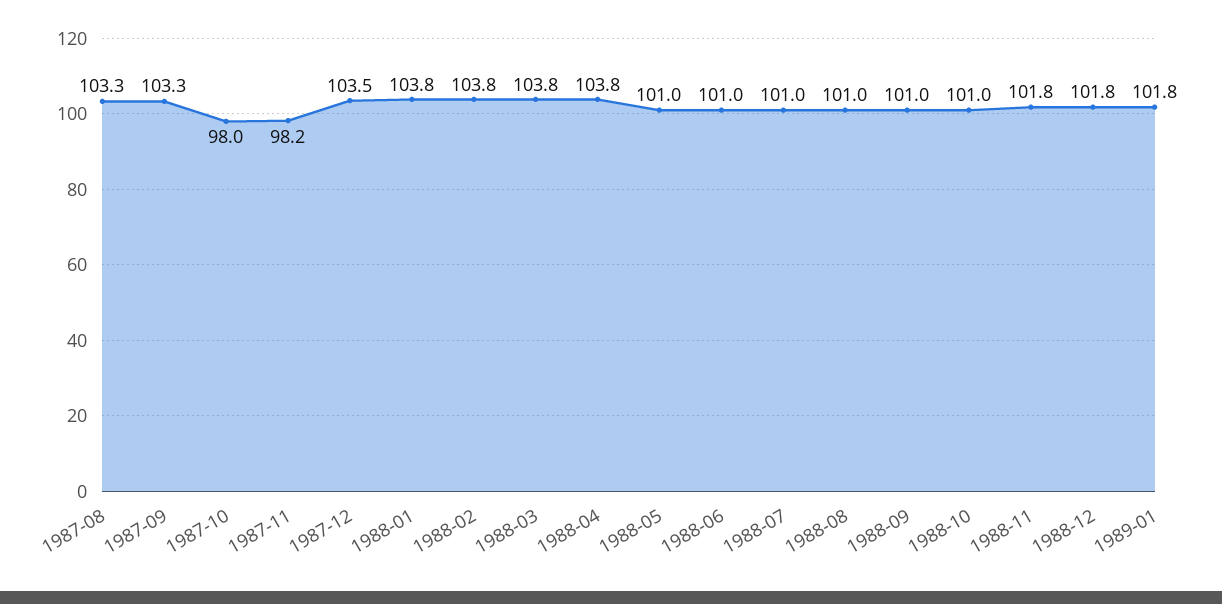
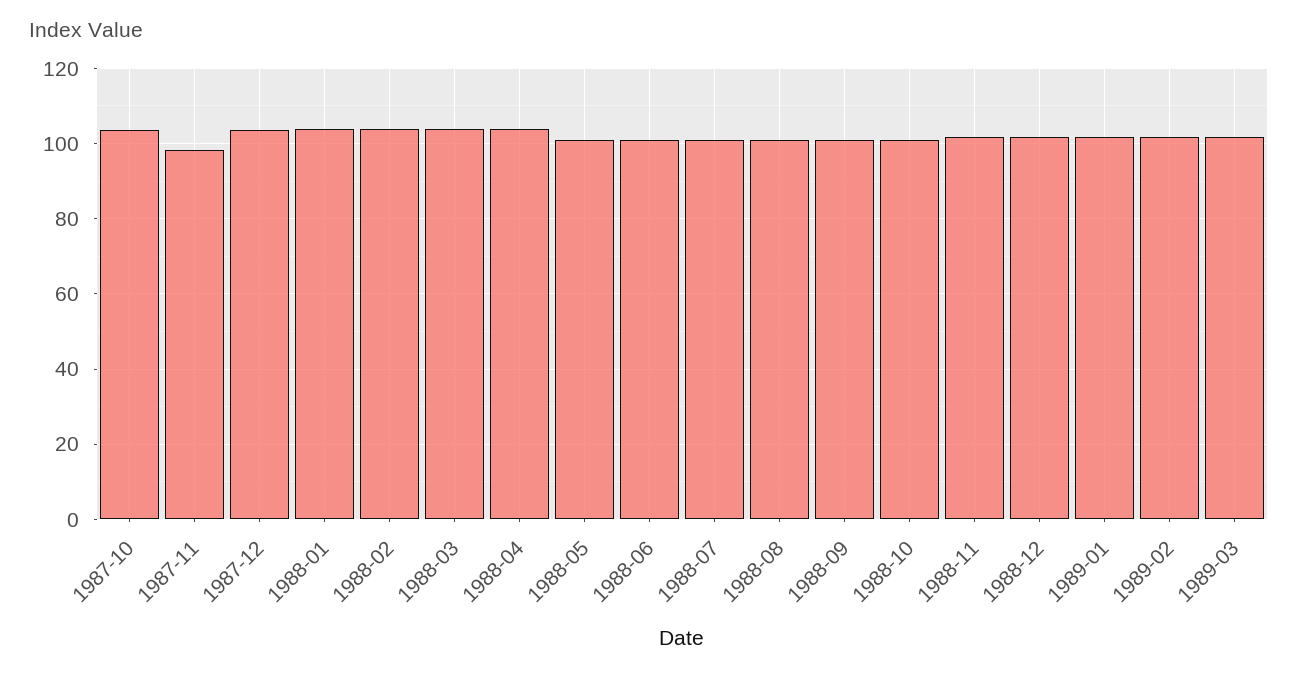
1987-08: 103.3 -> none
1987-09: 103.3 -> none
1987-10: 98 -> 104
1989-02: none -> 102
1989-03: none -> 102

